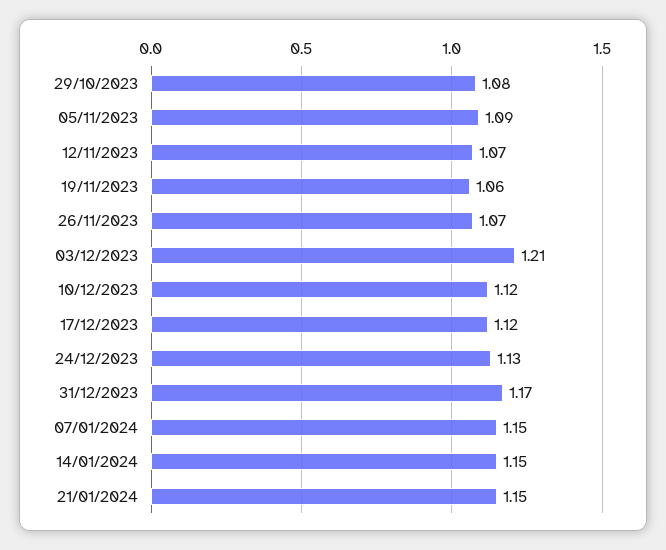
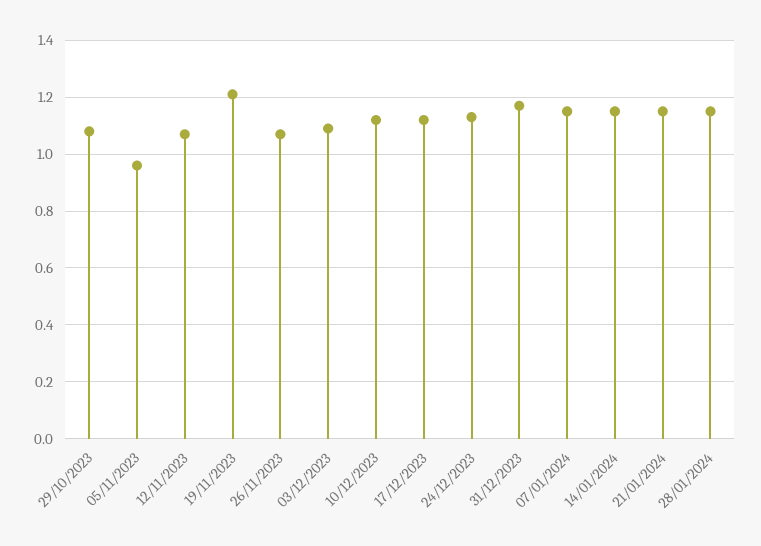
05/11/2023: 1.09 -> 0.95
19/11/2023: 1.06 -> 1.2
03/12/2023: 1.21 -> 1.1
28/01/2024: none -> 1.15

